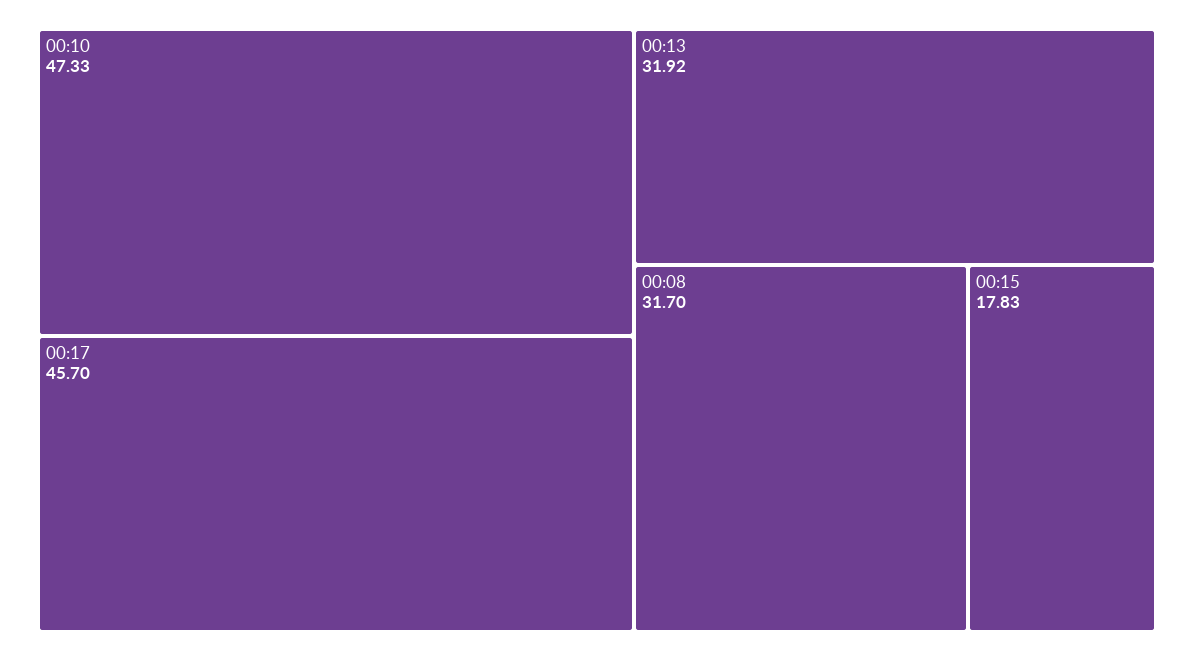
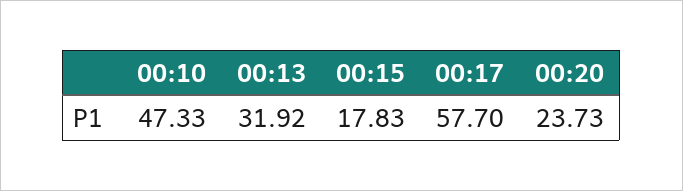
00:17: 45.7 -> 57.7
00:08: 31.7 -> none
00:20: none -> 23.73

